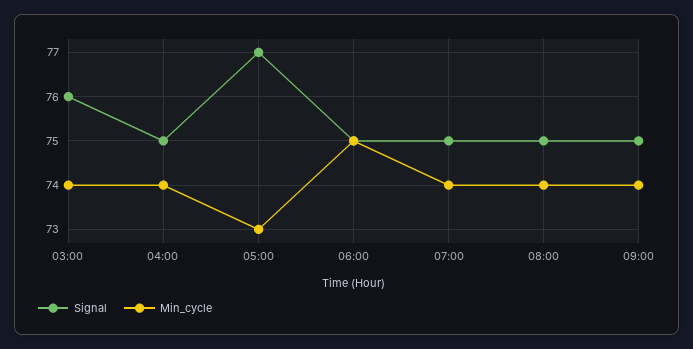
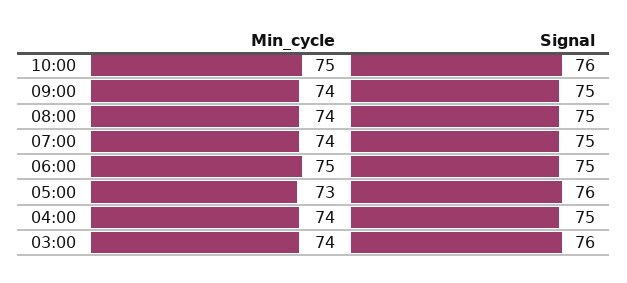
Signal, 05:00: 77 -> 76
Min_cycle, 10:00: none -> 75
Signal, 10:00: none -> 76

